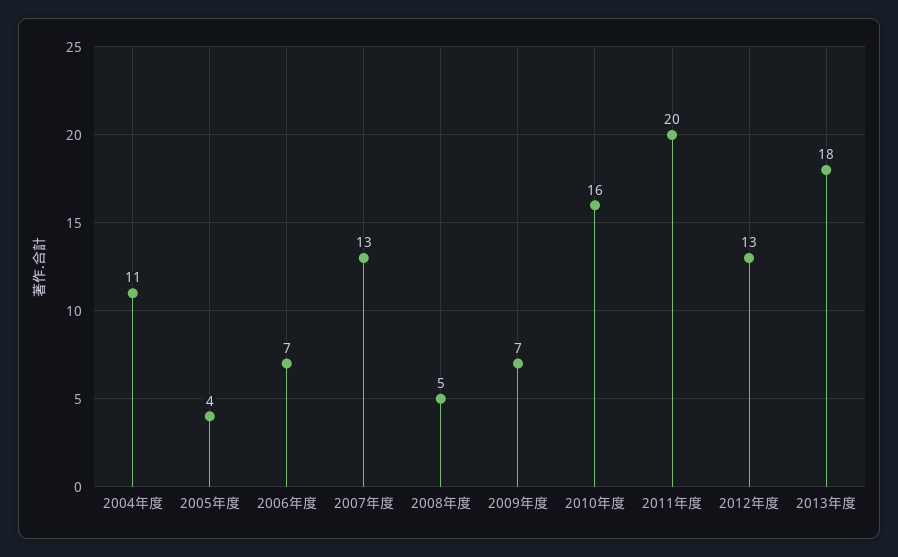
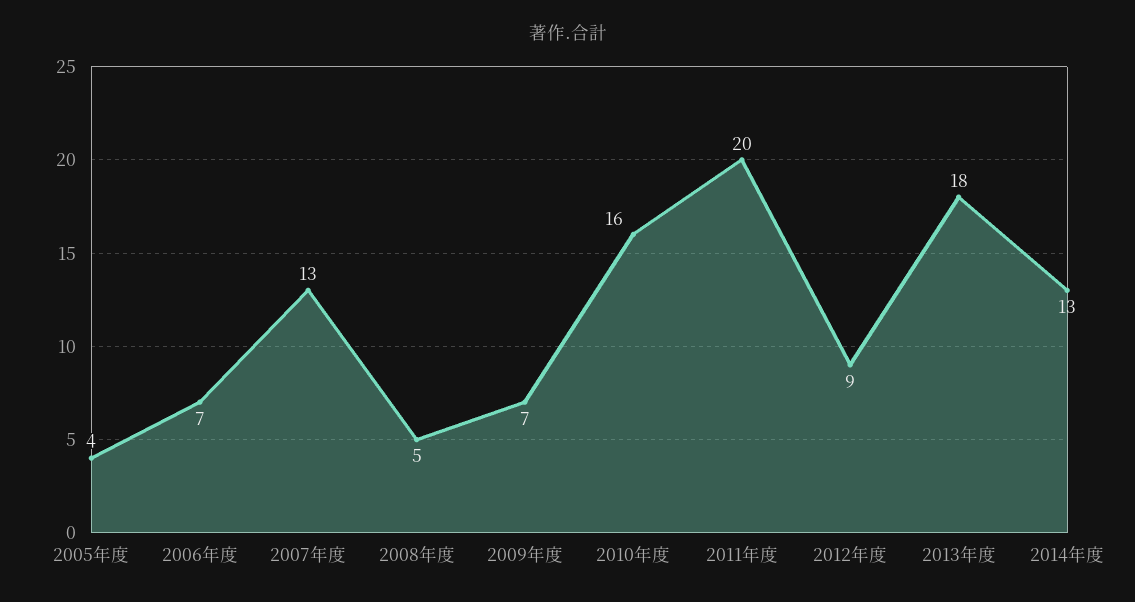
2004年度: 11 -> none
2012年度: 13 -> 9
2014年度: none -> 13

